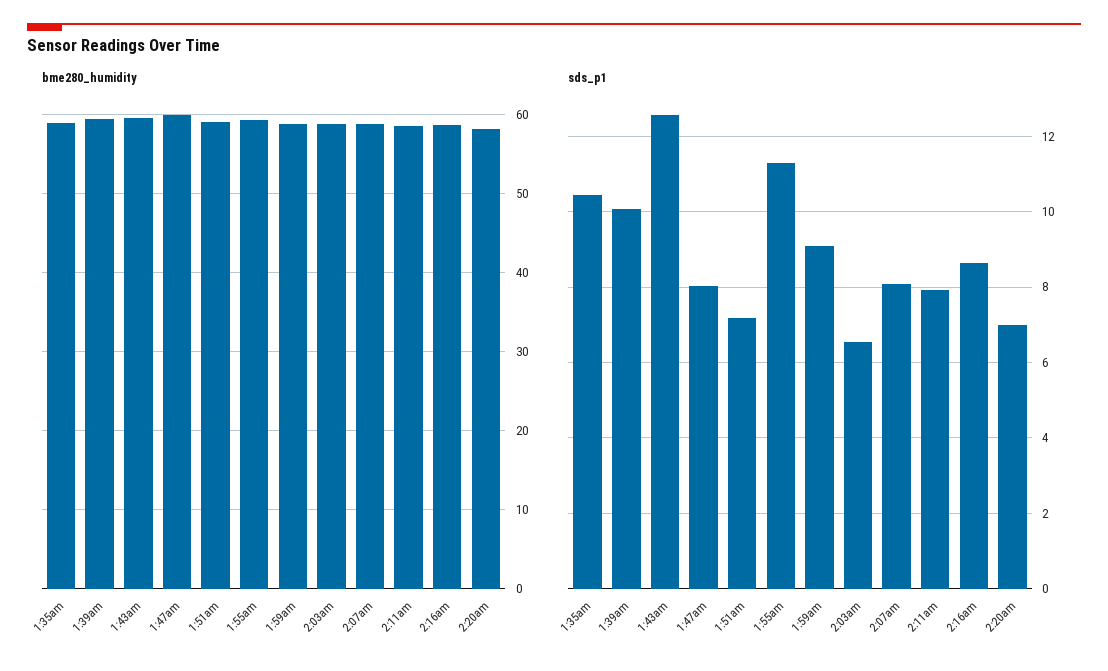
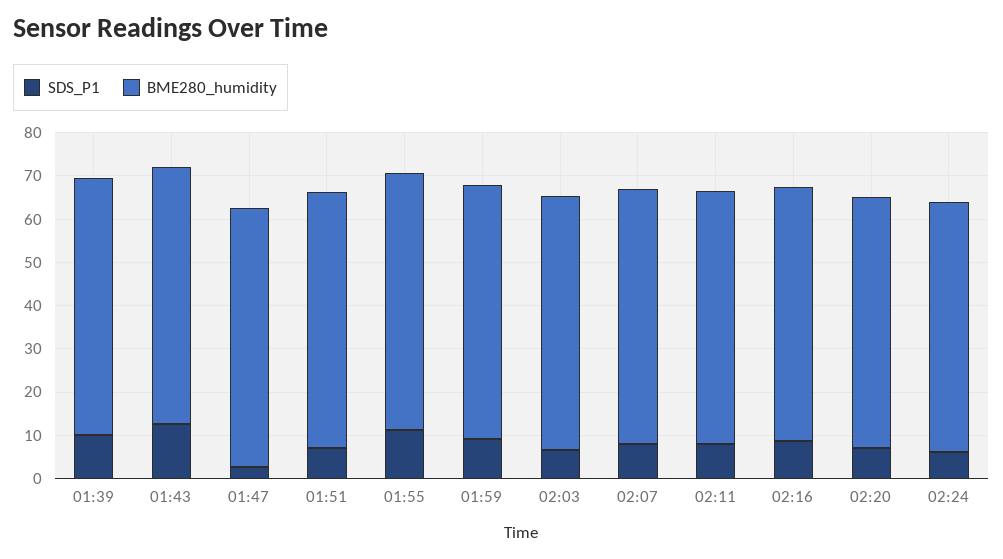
bme280_humidity, 1:35am: 59 -> none
sds_p1, 1:35am: 10.4 -> none
sds_p1, 1:47am: 8 -> 2
sds_p1, 02:24: none -> 6
bme280_humidity, 02:24: none -> 58

